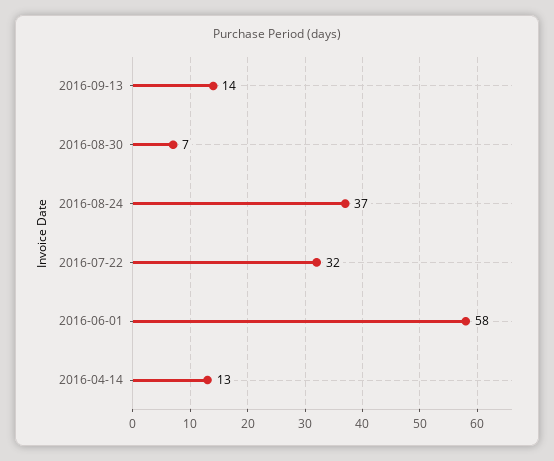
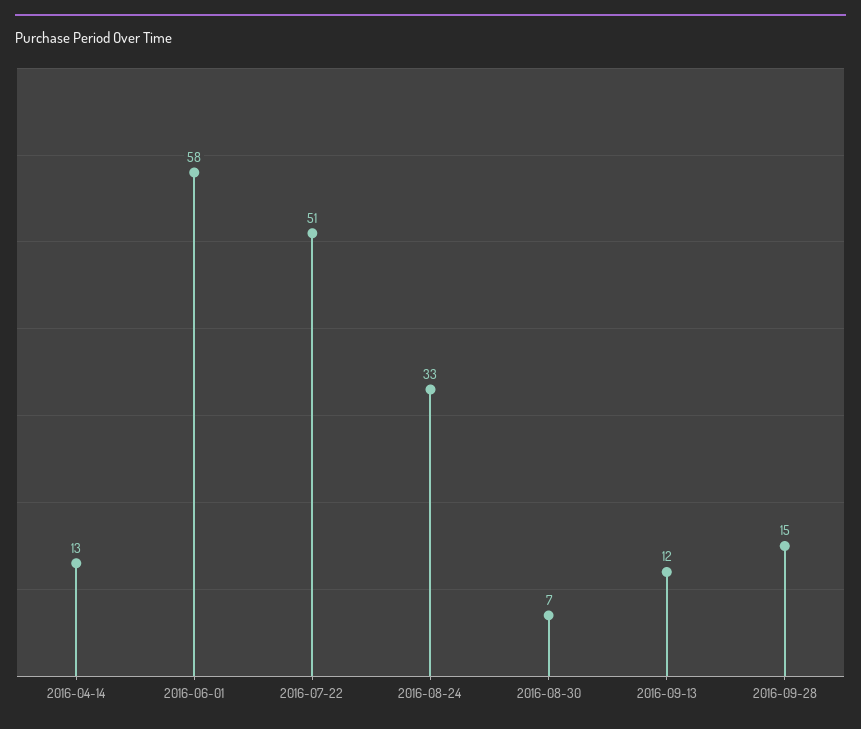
2016-09-13: 14 -> 12
2016-08-24: 37 -> 33
2016-07-22: 32 -> 51
2016-09-28: none -> 15

